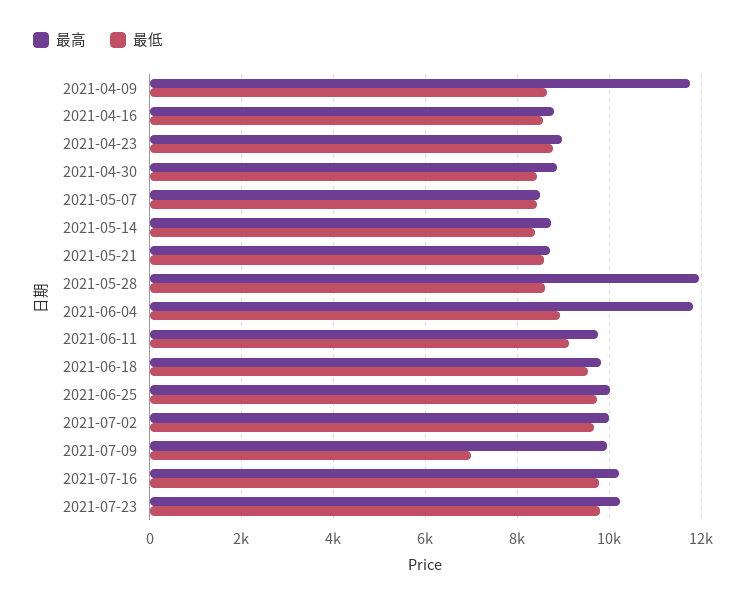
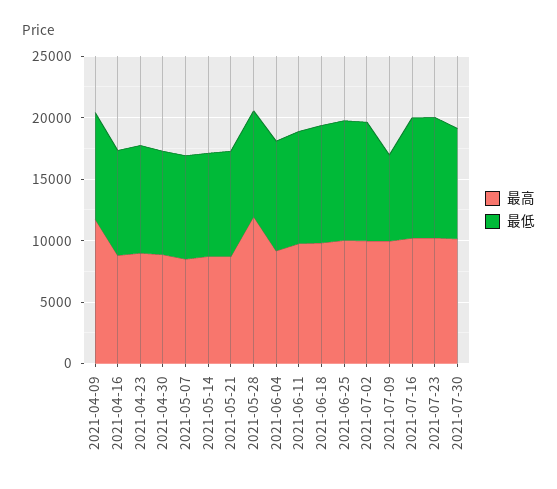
最高, 2021-06-04: 11800 -> 9000
最高, 2021-07-30: none -> 10000
最低, 2021-07-30: none -> 9000

